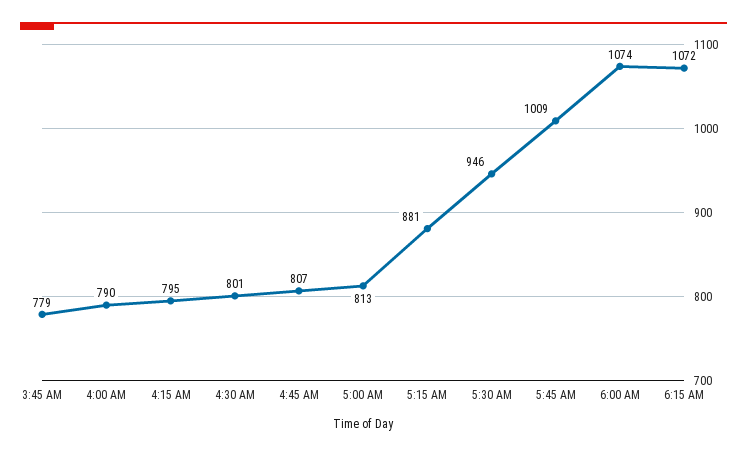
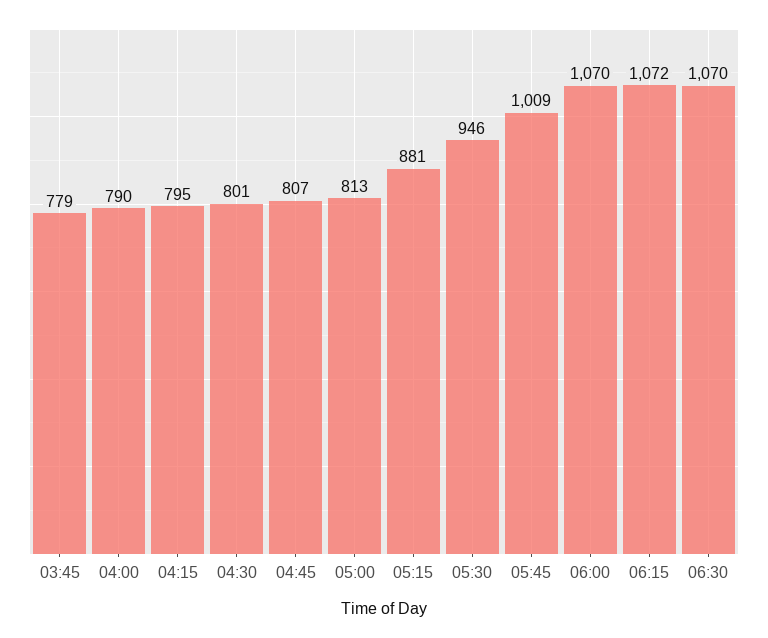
6:00 AM: 1074 -> 1070
06:30: none -> 1070

